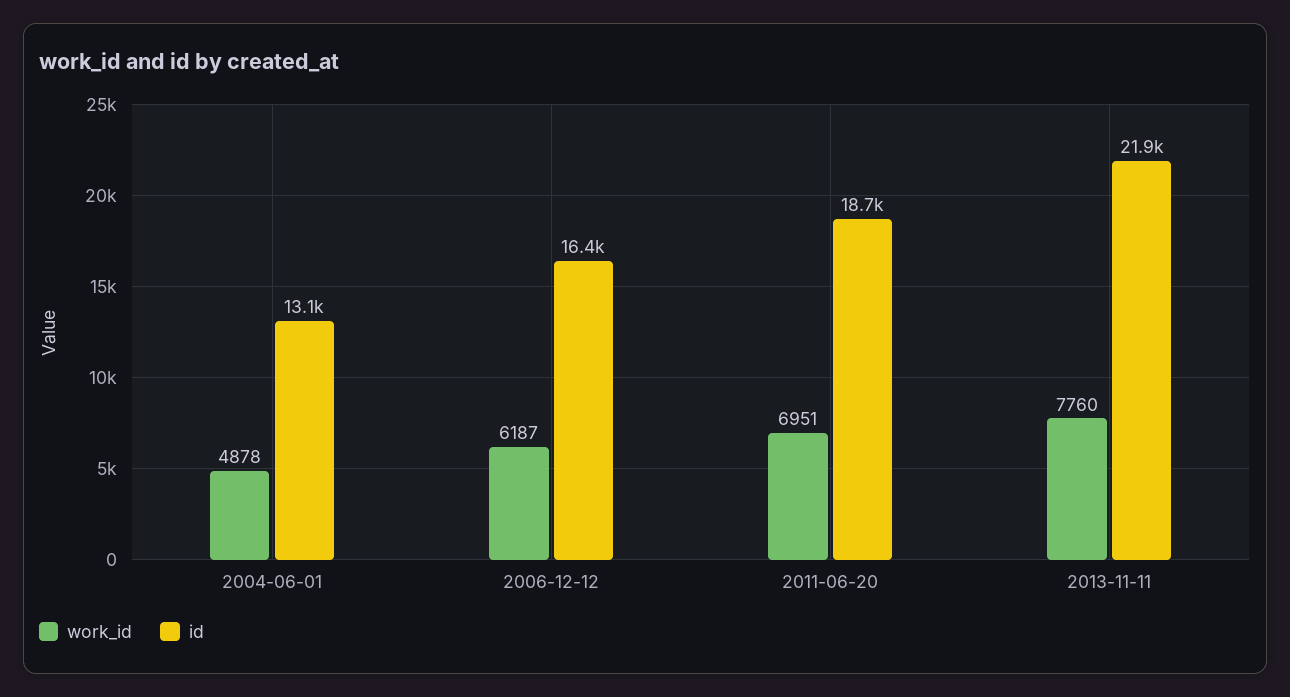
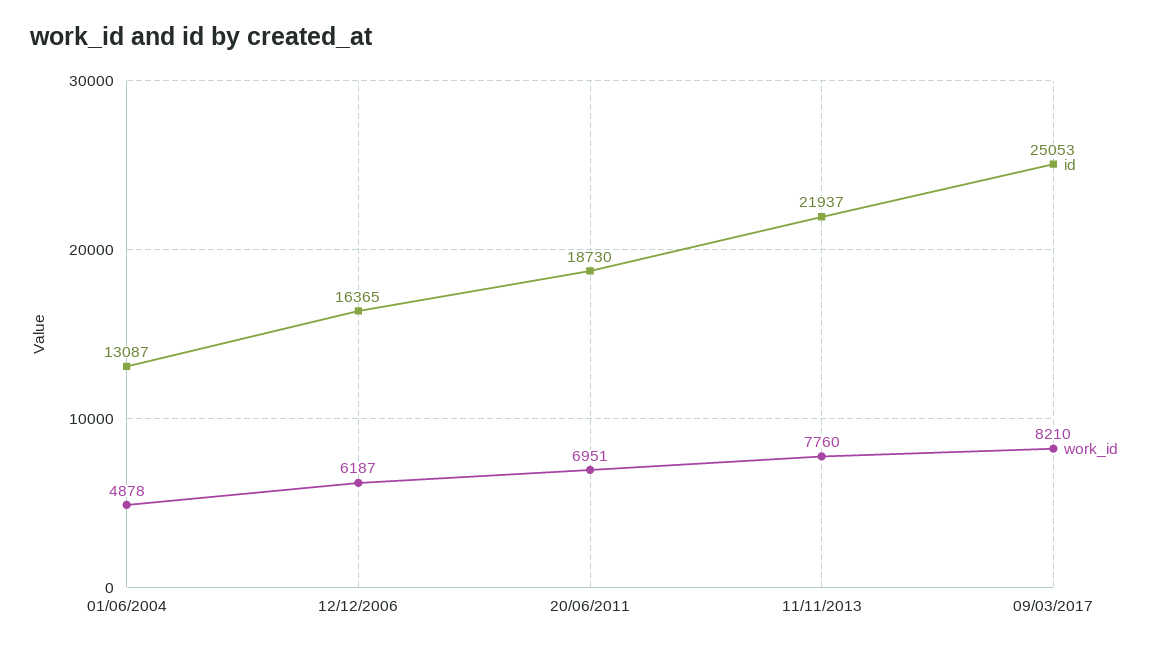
id, 09/03/2017: none -> 25053
work_id, 09/03/2017: none -> 8210

